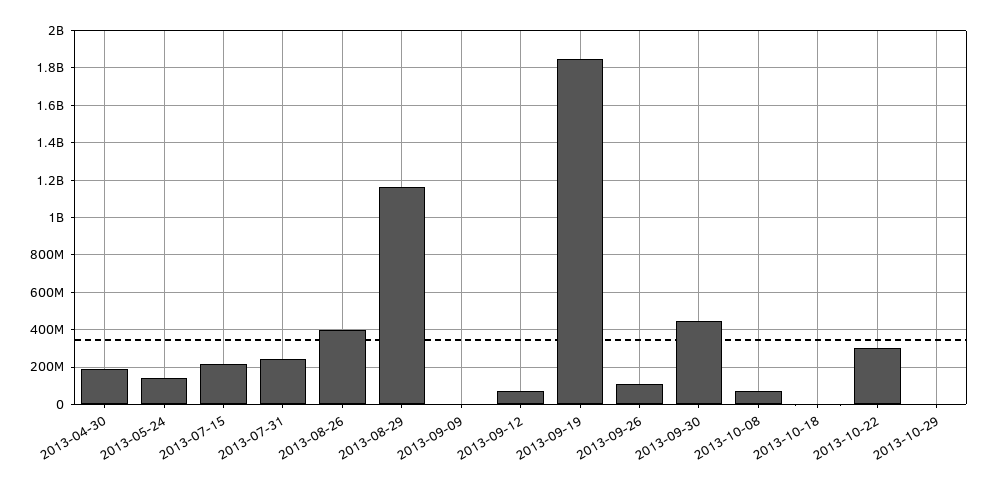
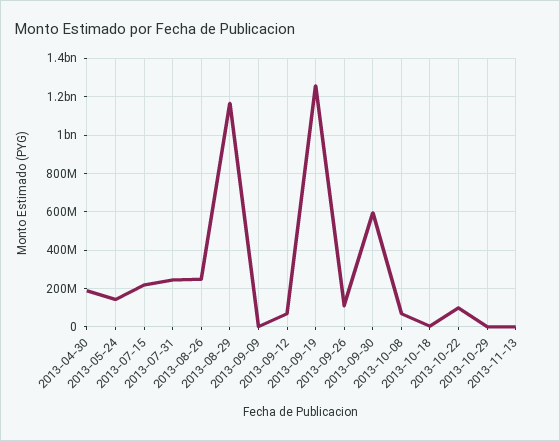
2013-08-26: 400000000 -> 250000000
2013-09-19: 1850000000 -> 1250000000
2013-09-30: 450000000 -> 600000000
2013-10-22: 300000000 -> 100000000
2013-11-13: none -> 0

